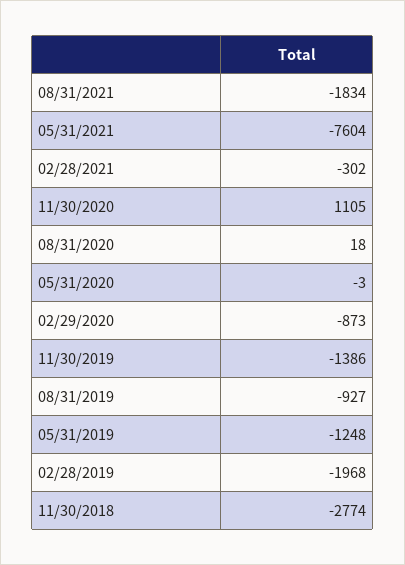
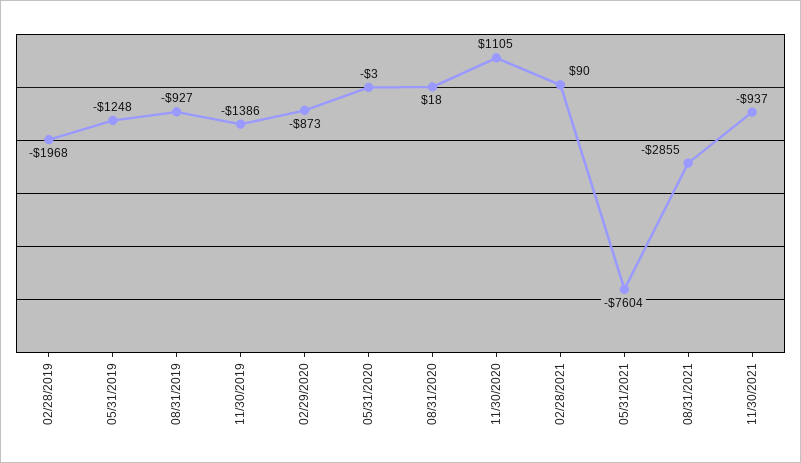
08/31/2021: -1834 -> -2855
02/28/2021: -302 -> 90
11/30/2018: -2774 -> none
11/30/2021: none -> -937

